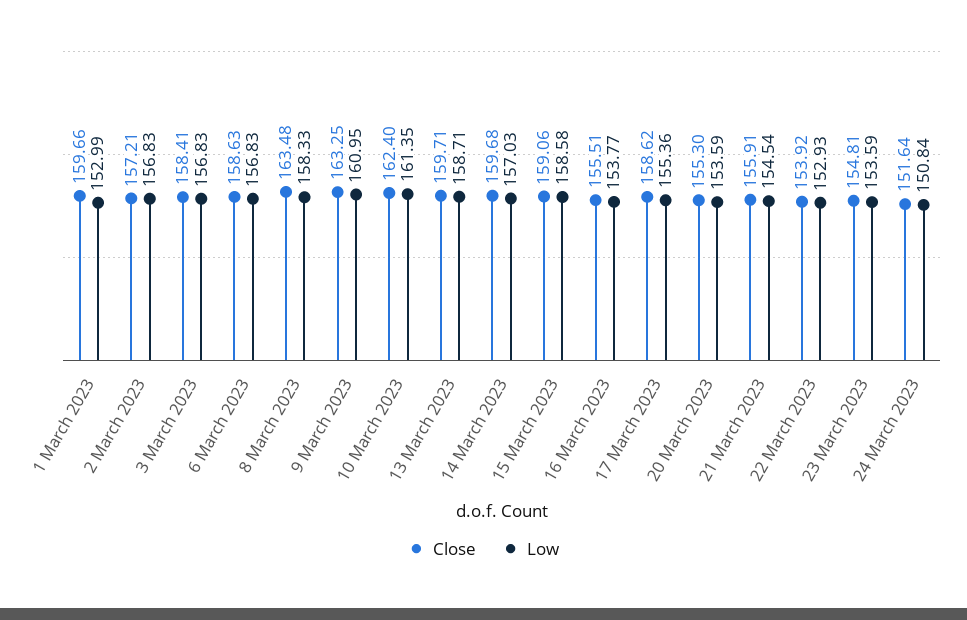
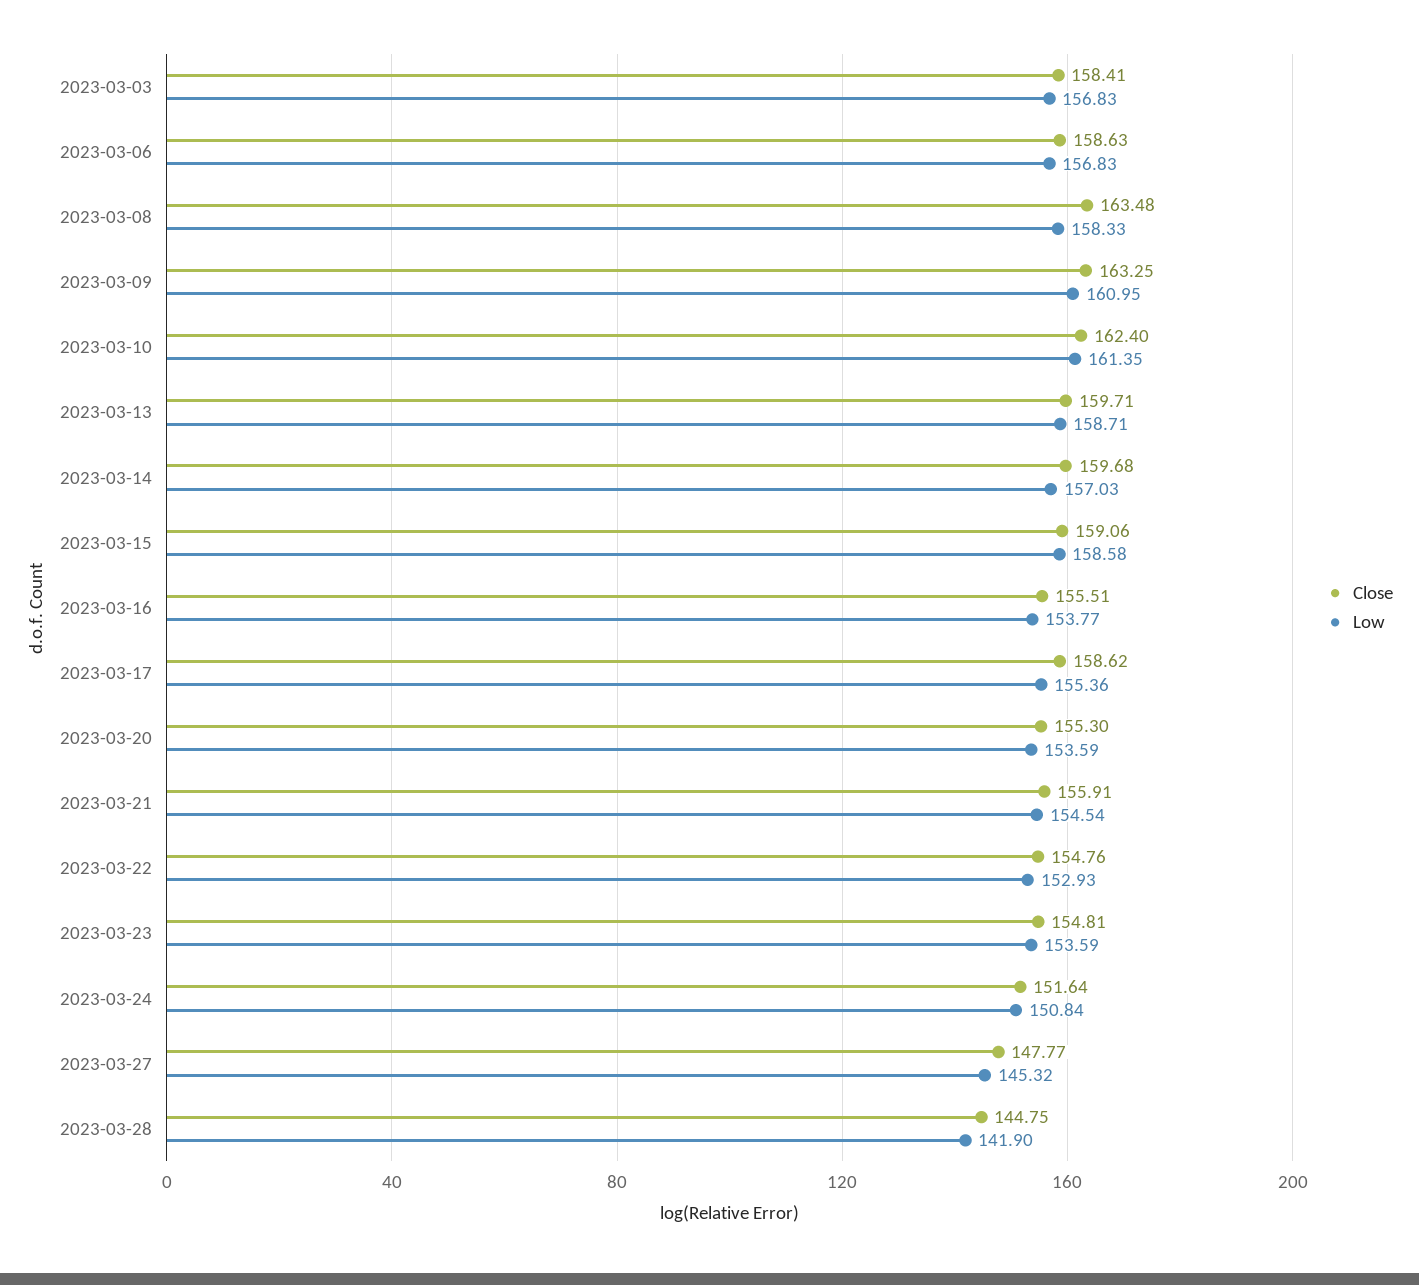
Close, 1 March 2023: 159.66 -> none
Low, 1 March 2023: 152.99 -> none
Close, 2 March 2023: 157.21 -> none
Low, 2 March 2023: 156.83 -> none
Close, 22 March 2023: 153.92 -> 154.76
Close, 2023-03-27: none -> 147.77
Low, 2023-03-27: none -> 145.32
Close, 2023-03-28: none -> 144.75
Low, 2023-03-28: none -> 141.9

